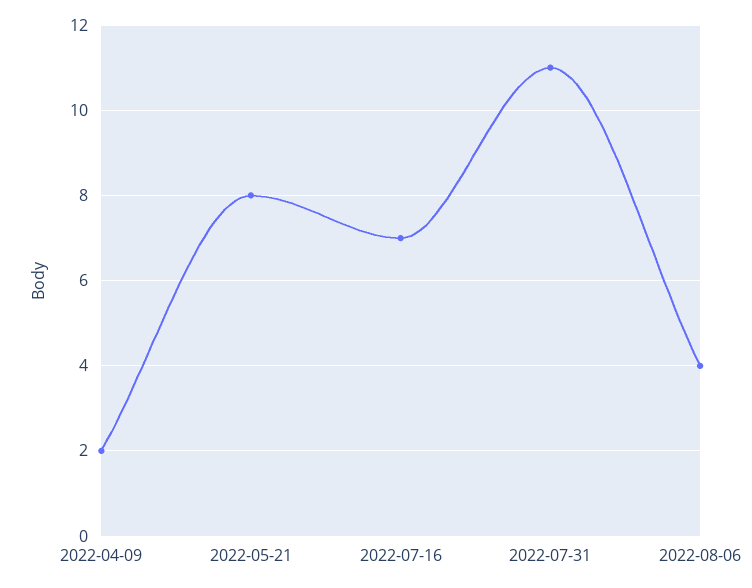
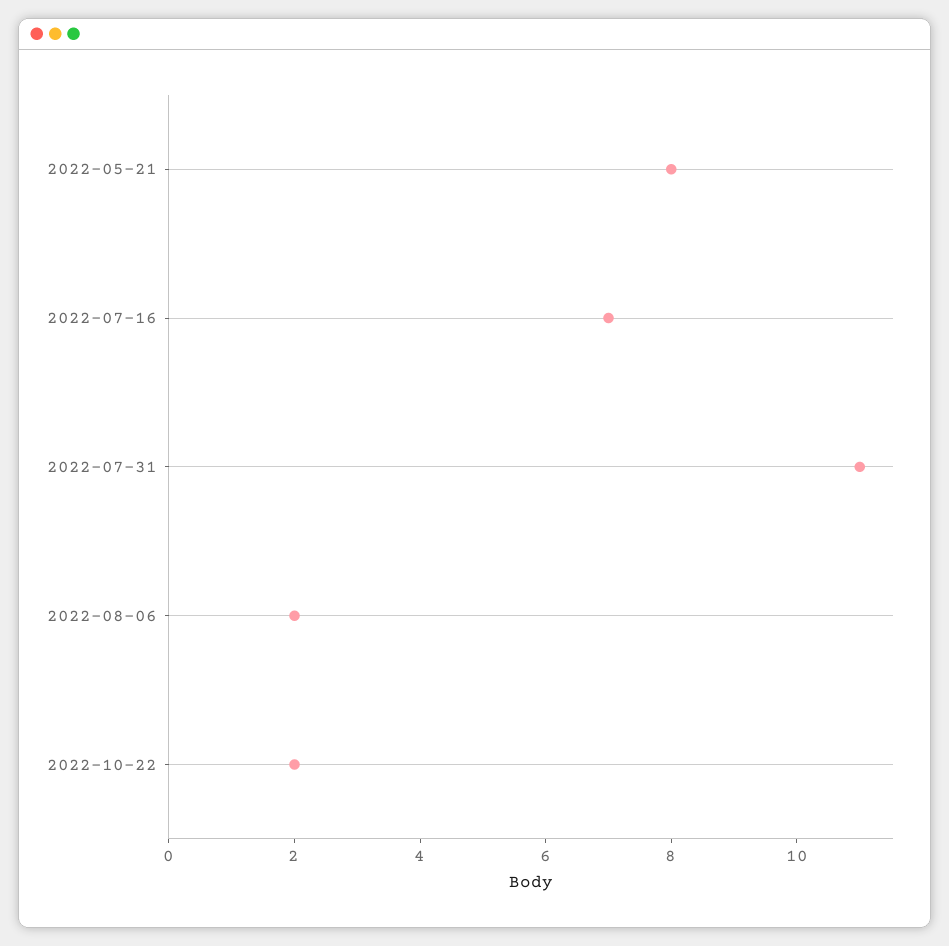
2022-04-09: 2 -> none
2022-08-06: 4 -> 2
2022-10-22: none -> 2

